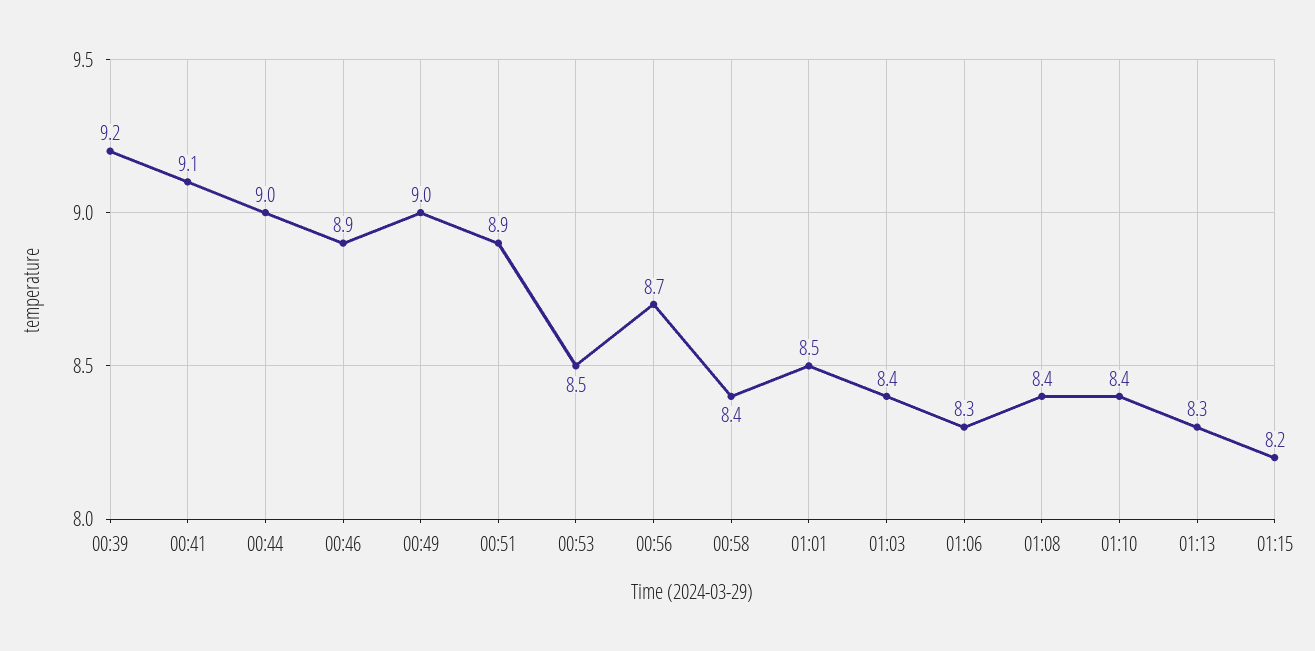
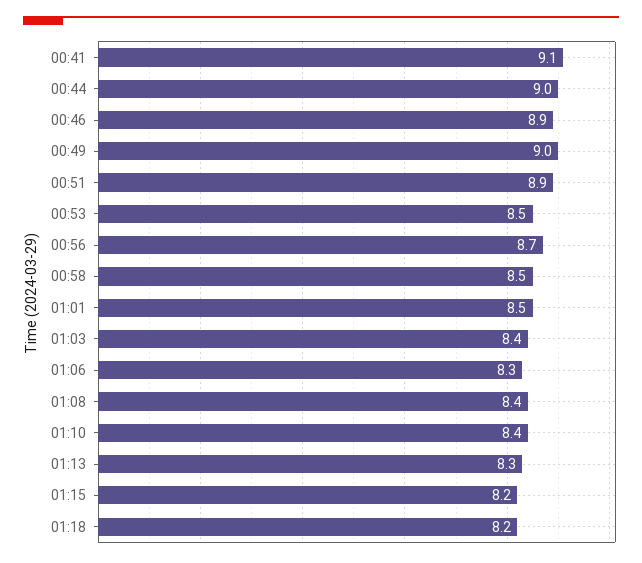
00:39: 9.2 -> none
00:58: 8.4 -> 8.5
01:18: none -> 8.2

